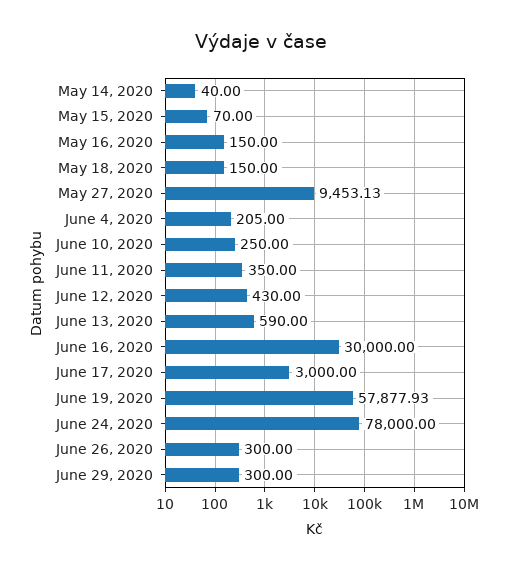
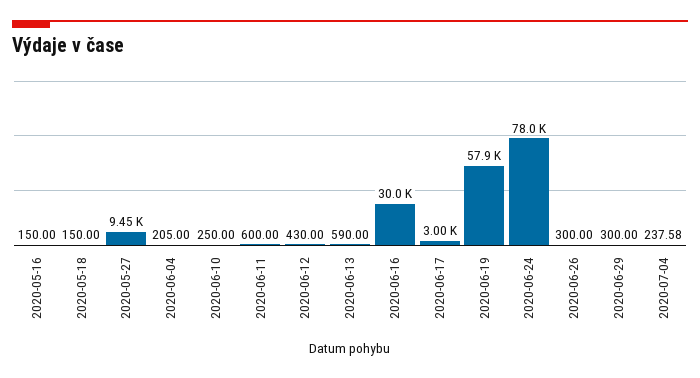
May 14, 2020: 40 -> none
May 15, 2020: 70 -> none
June 11, 2020: 350 -> 600
2020-07-04: none -> 237.58

